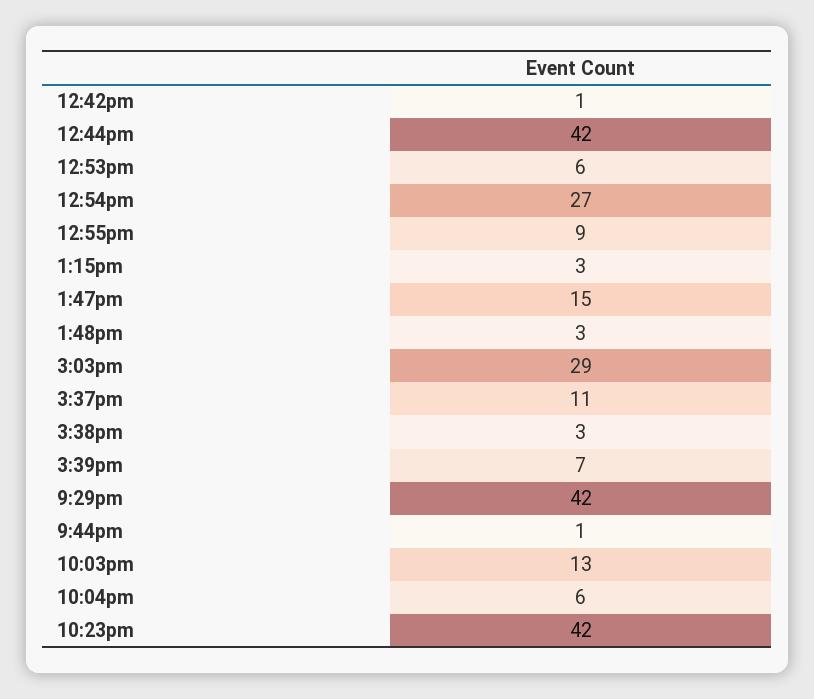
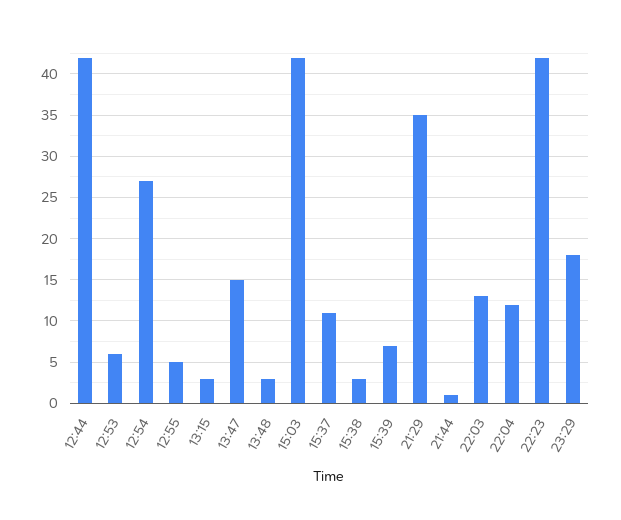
12:42pm: 1 -> none
12:55pm: 9 -> 5
3:03pm: 29 -> 42
9:29pm: 42 -> 35
10:04pm: 6 -> 12
23:29: none -> 18

